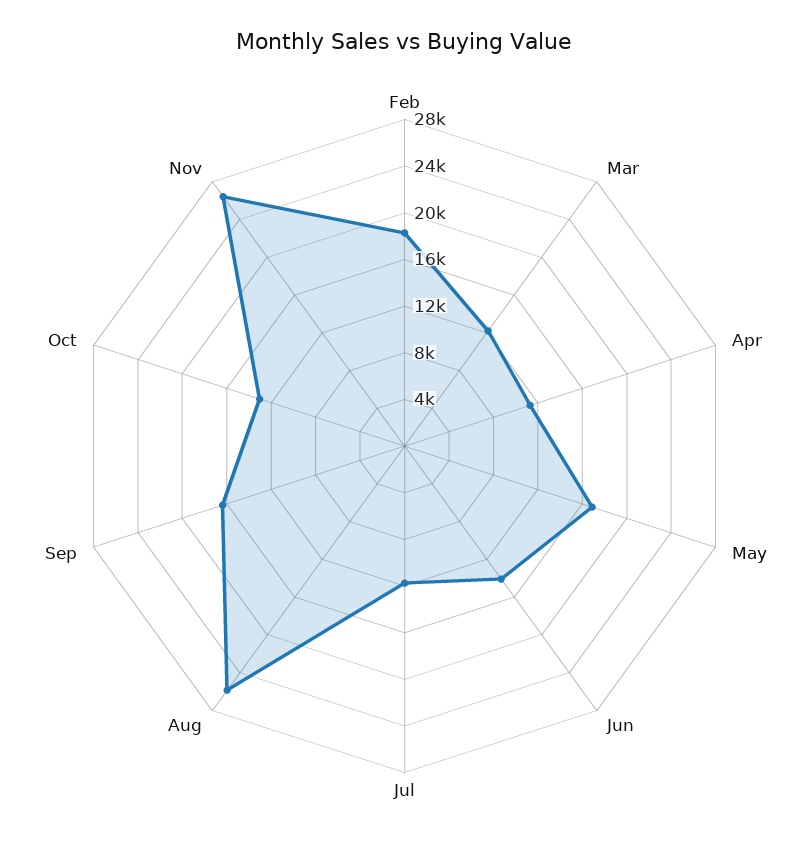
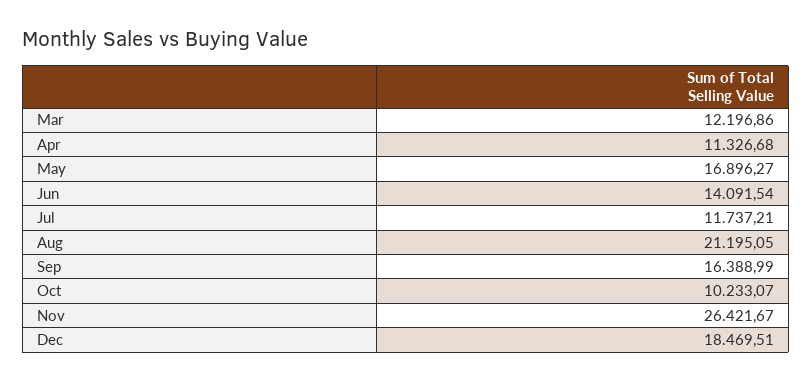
Feb: 18000 -> none
Aug: 26000 -> 21195.05
Oct: 13000 -> 10233.07
Dec: none -> 18469.51

